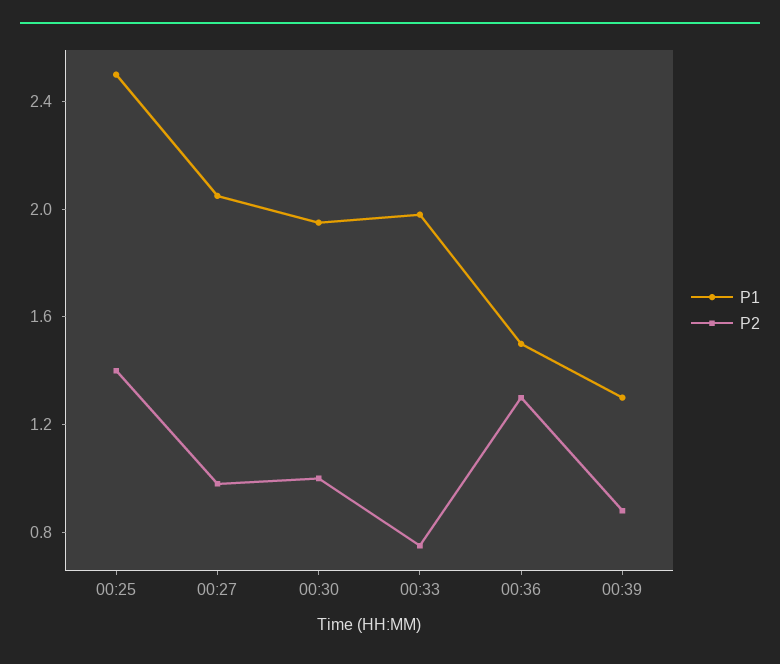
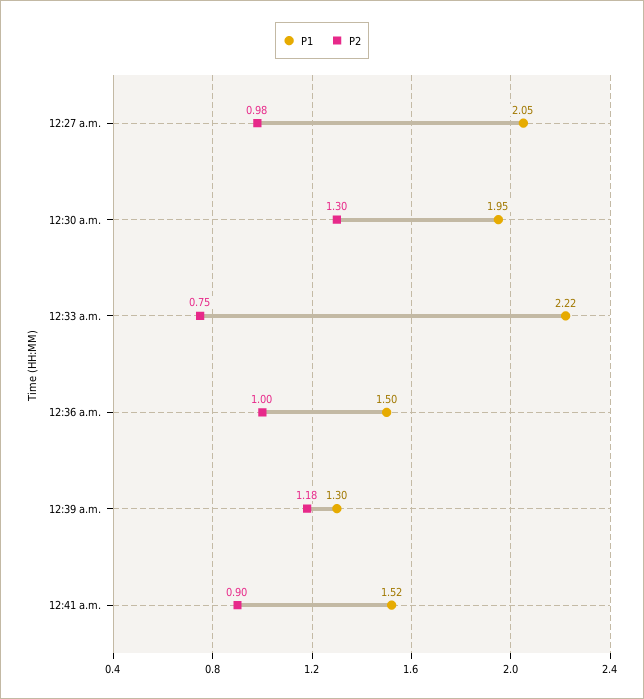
P1, 00:25: 2.5 -> none
P2, 00:25: 1.4 -> none
P2, 00:30: 1 -> 1.3
P1, 00:33: 2 -> 2.22
P2, 00:36: 1.3 -> 1
P2, 00:39: 0.9 -> 1.18
P1, 12:41 a.m.: none -> 1.52
P2, 12:41 a.m.: none -> 0.9

